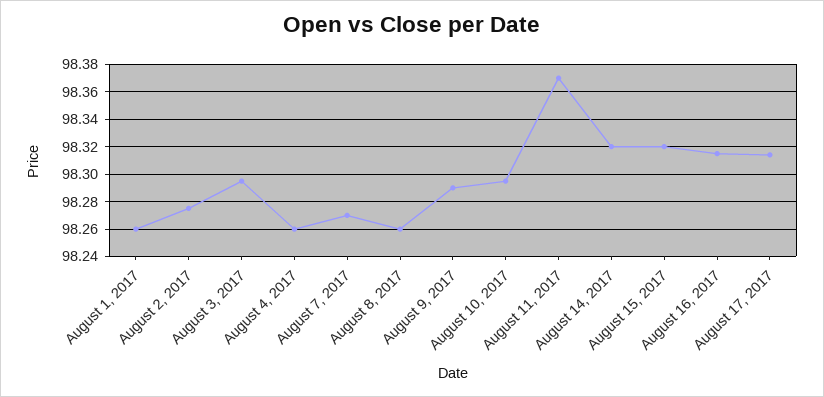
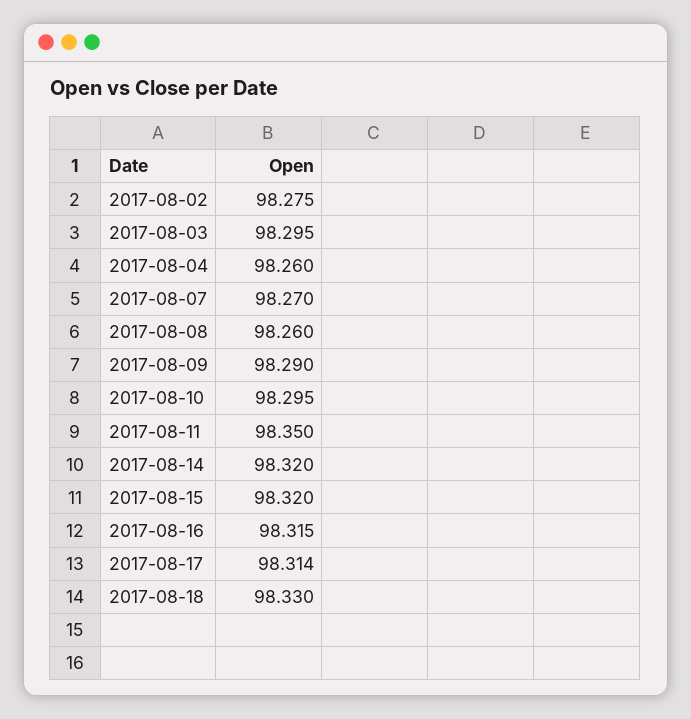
August 1, 2017: 98.26 -> none
August 11, 2017: 98.37 -> 98.35
2017-08-18: none -> 98.33

